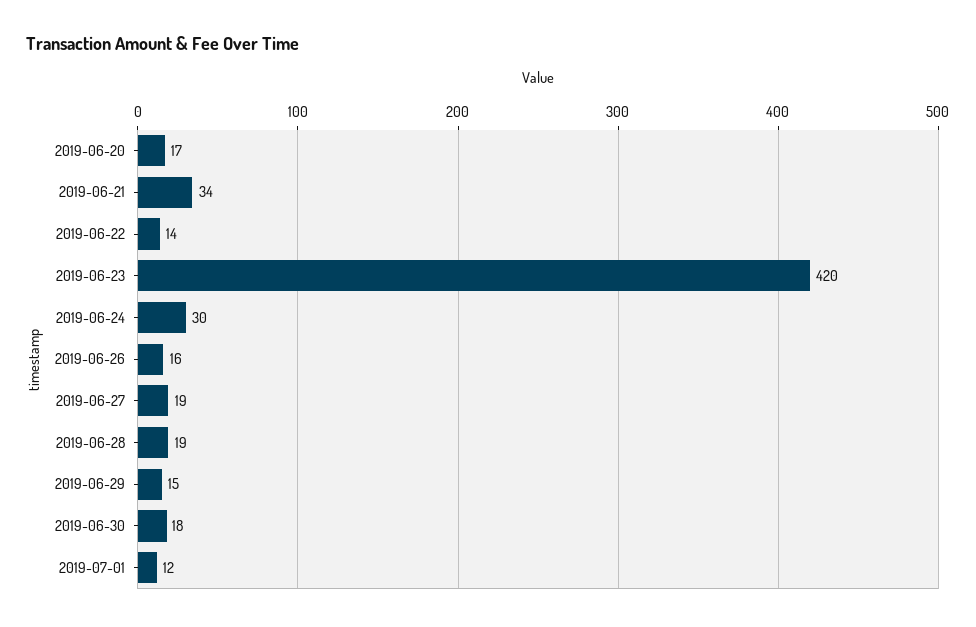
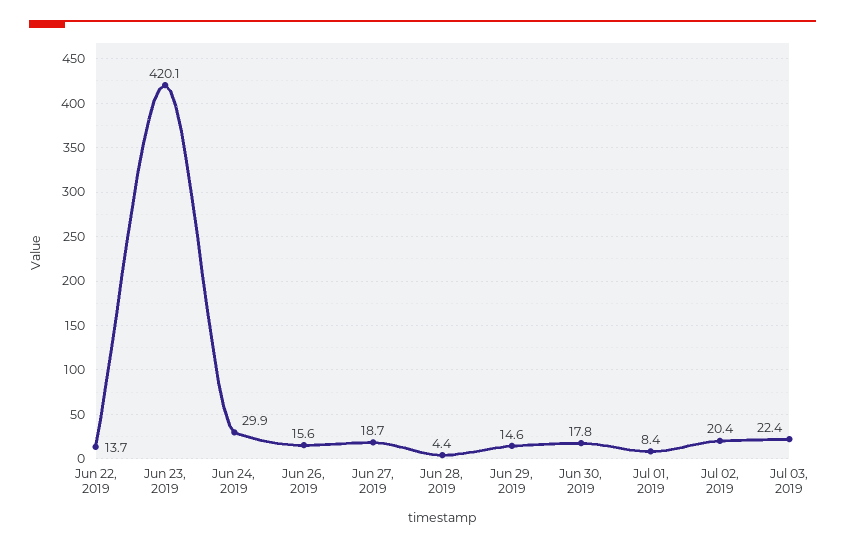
2019-06-20: 17 -> none
2019-06-21: 34 -> none
2019-06-28: 19 -> 4.4
2019-07-01: 12 -> 8.4
Jul 02, 2019: none -> 20.4
Jul 03, 2019: none -> 22.4

